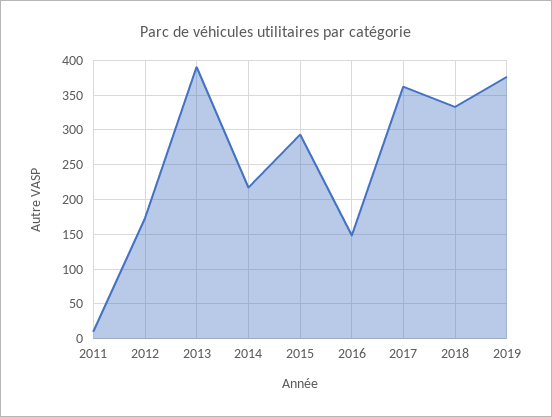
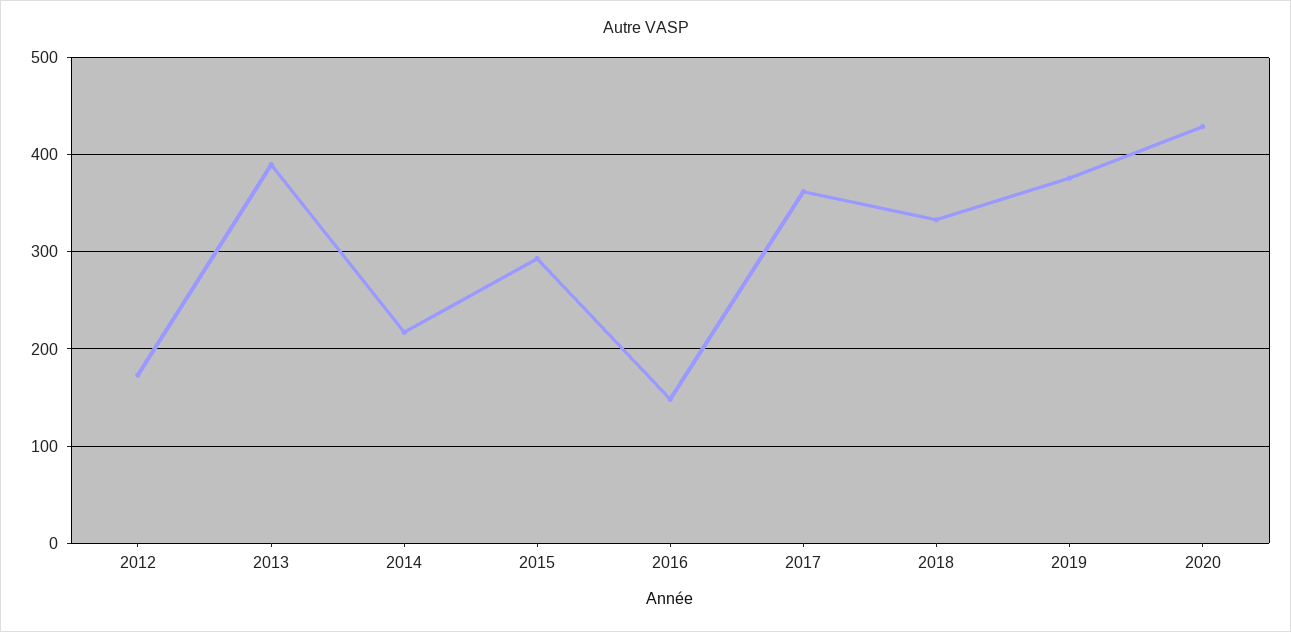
2011: 10 -> none
2020: none -> 430

